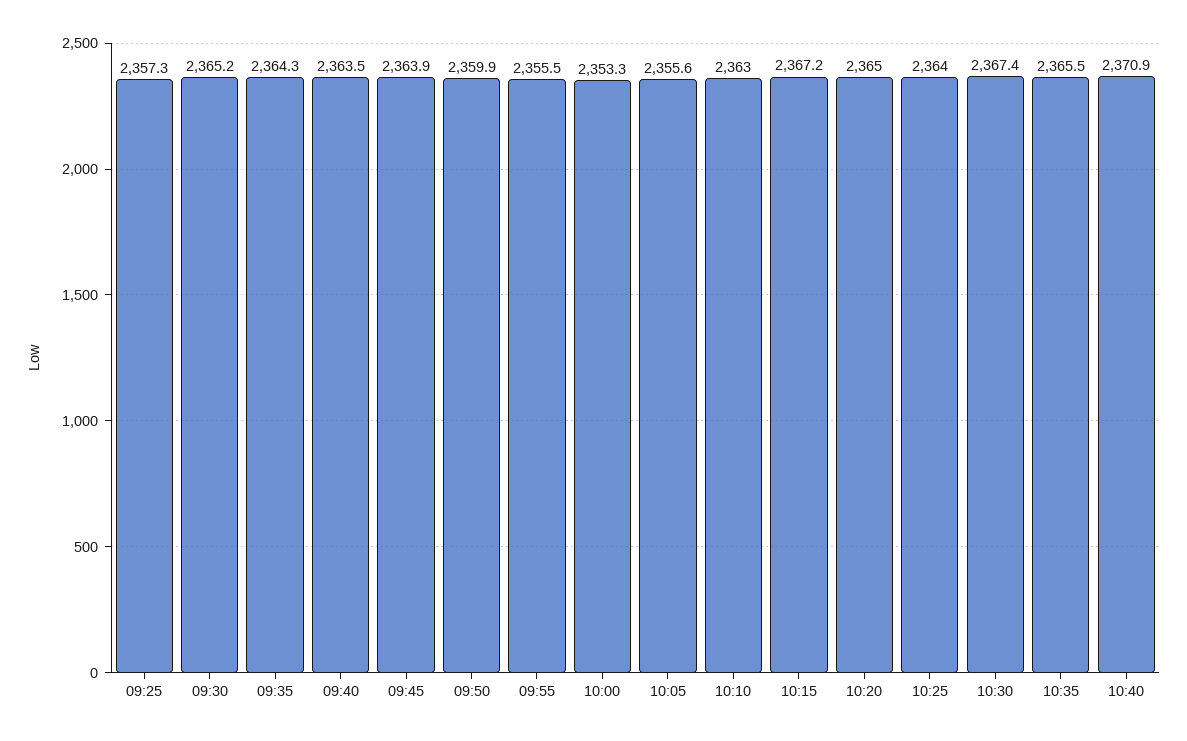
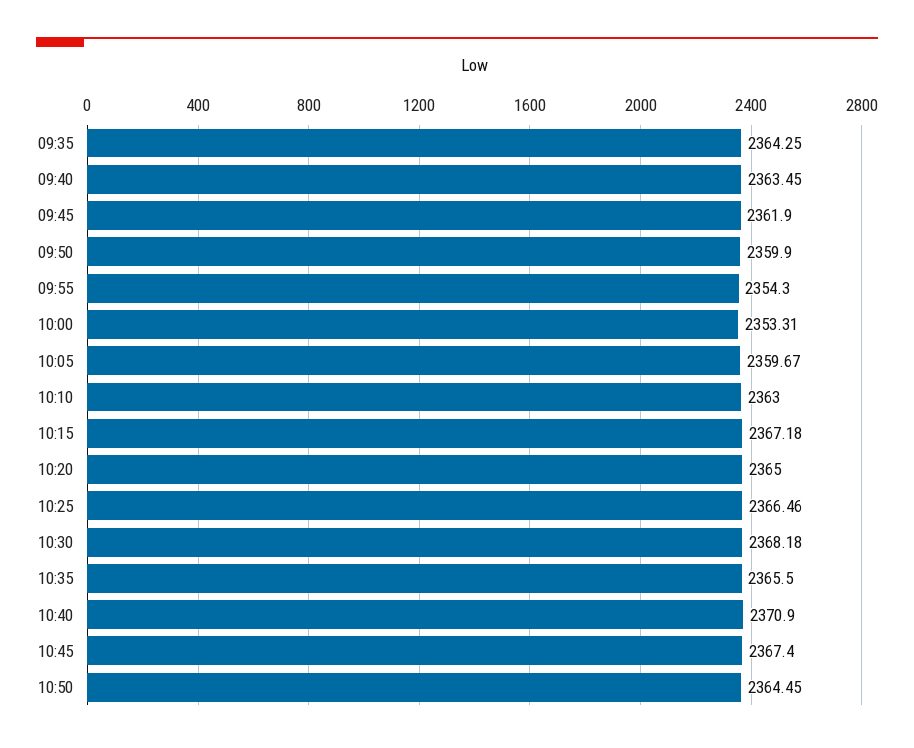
09:25: 2357.3 -> none
09:30: 2365.2 -> none
09:45: 2363.9 -> 2361.9
09:55: 2355.5 -> 2354.3
10:05: 2355.6 -> 2359.67
10:25: 2364 -> 2366.46
10:30: 2367.4 -> 2368.18
10:45: none -> 2367.4
10:50: none -> 2364.45

